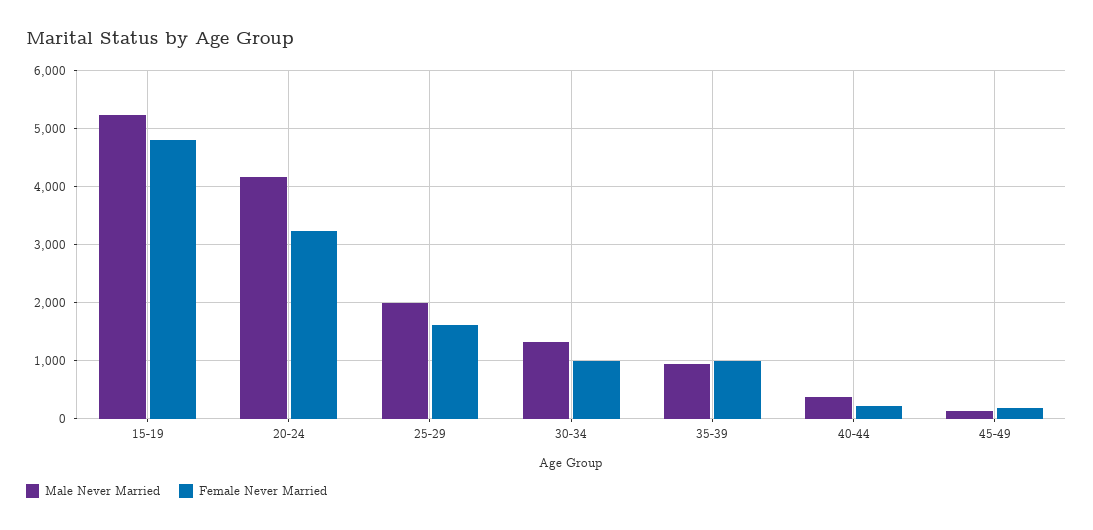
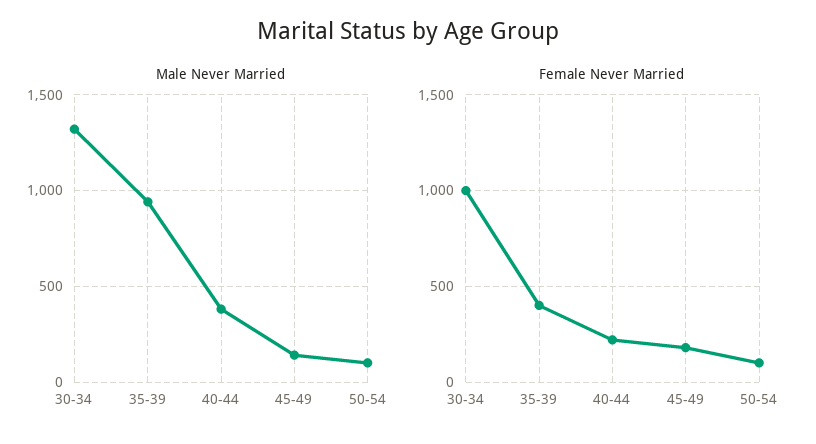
Male Never Married, 15-19: 5200 -> none
Female Never Married, 15-19: 4800 -> none
Male Never Married, 20-24: 4200 -> none
Female Never Married, 20-24: 3200 -> none
Male Never Married, 25-29: 2000 -> none
Female Never Married, 25-29: 1600 -> none
Female Never Married, 35-39: 1000 -> 400
Male Never Married, 50-54: none -> 100
Female Never Married, 50-54: none -> 100

